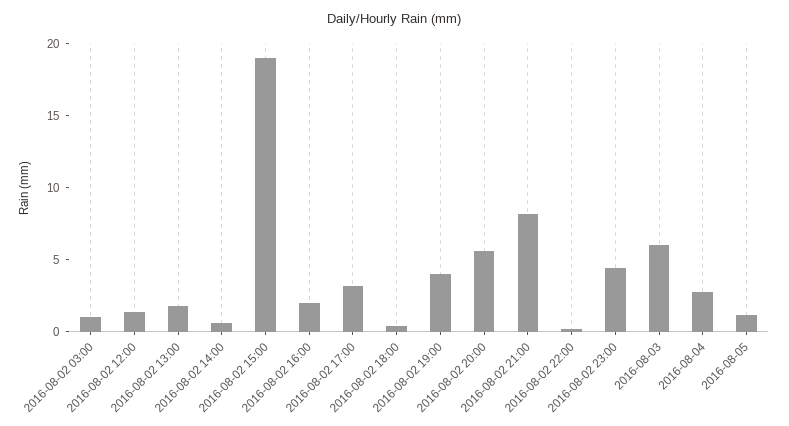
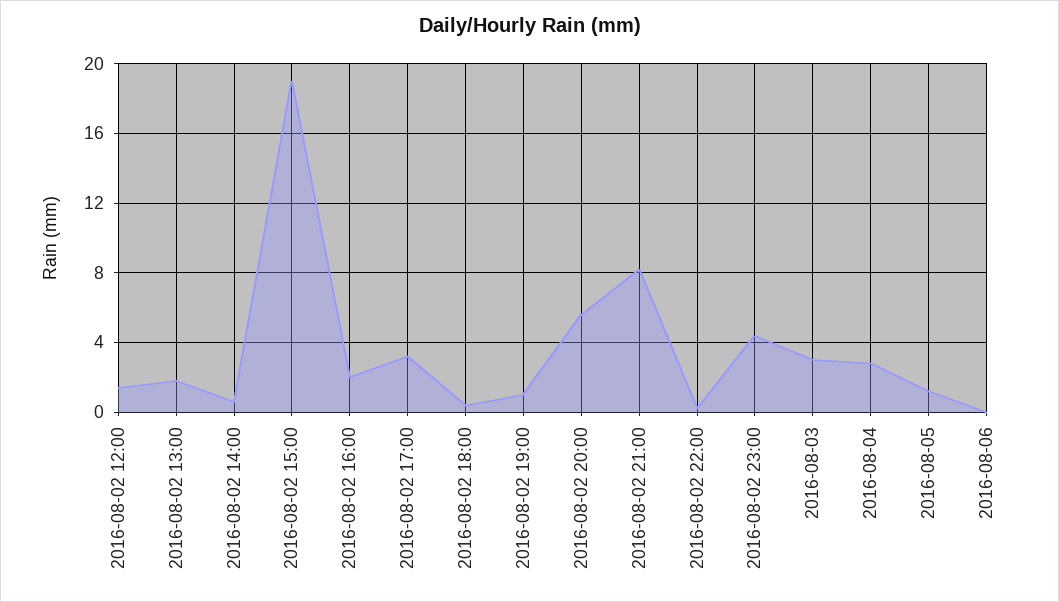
2016-08-02 03:00: 1 -> none
2016-08-02 19:00: 4 -> 1
2016-08-03: 6 -> 3
2016-08-06: none -> 0

